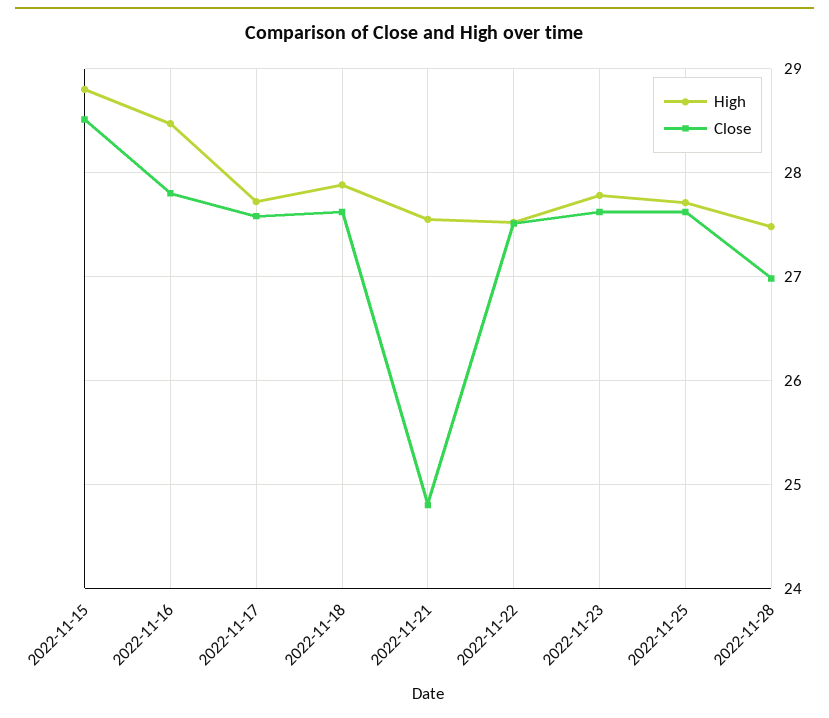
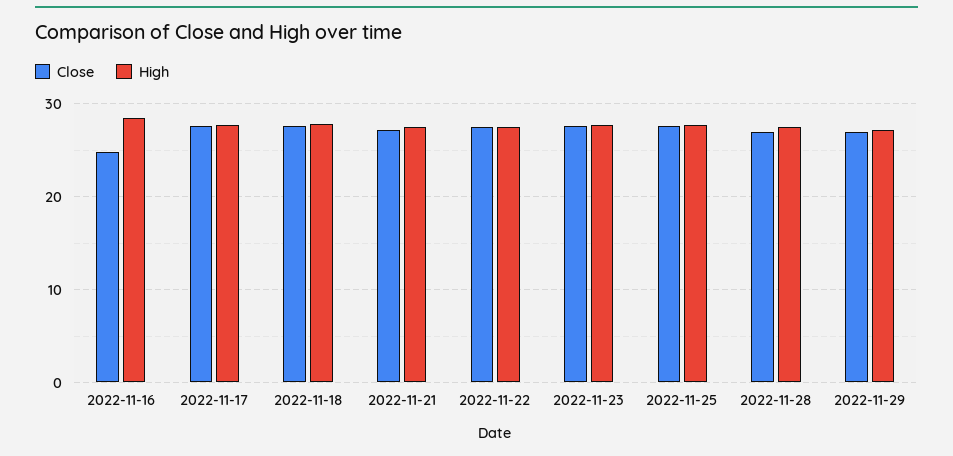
High, 2022-11-15: 28.8 -> none
Close, 2022-11-15: 28.5 -> none
Close, 2022-11-16: 27.8 -> 25
Close, 2022-11-21: 24.8 -> 27
Close, 2022-11-29: none -> 27
High, 2022-11-29: none -> 27

